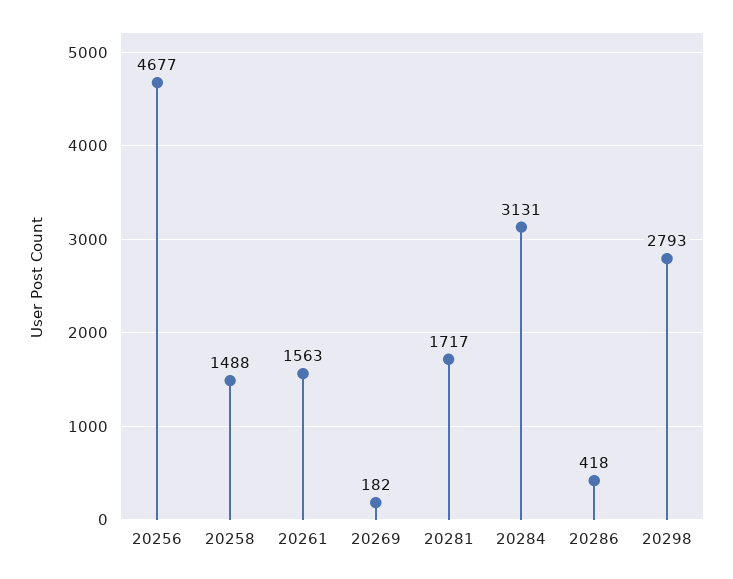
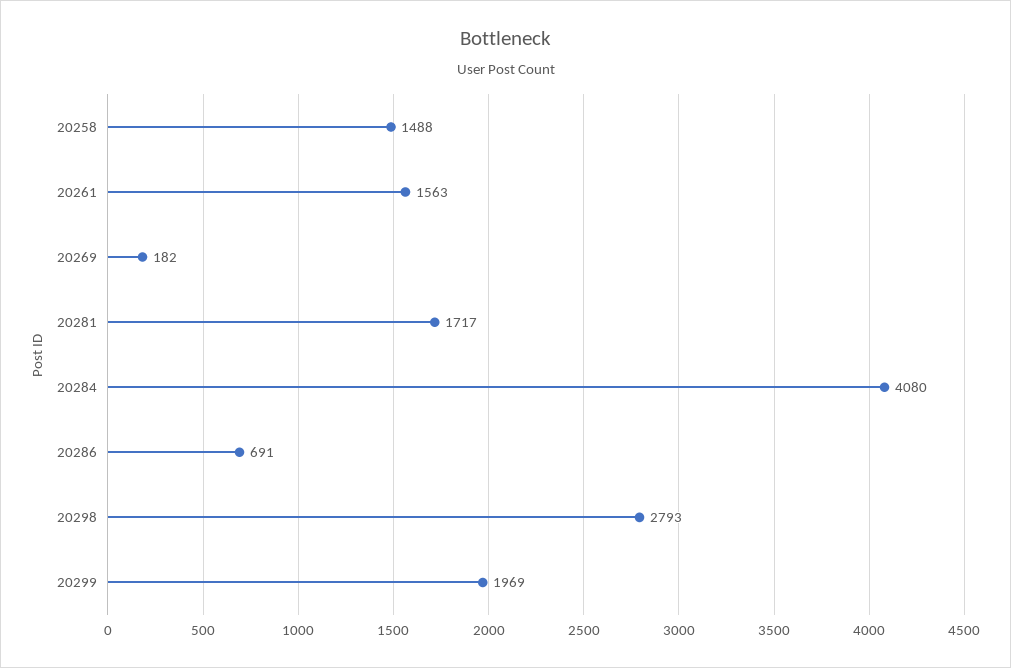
20256: 4677 -> none
20284: 3131 -> 4080
20286: 418 -> 691
20299: none -> 1969

